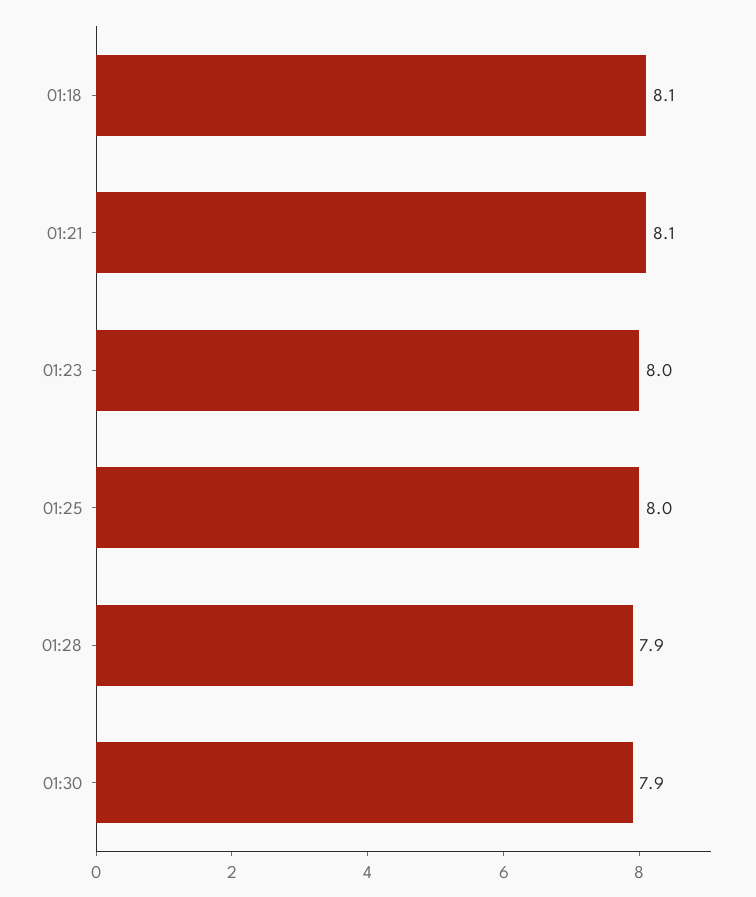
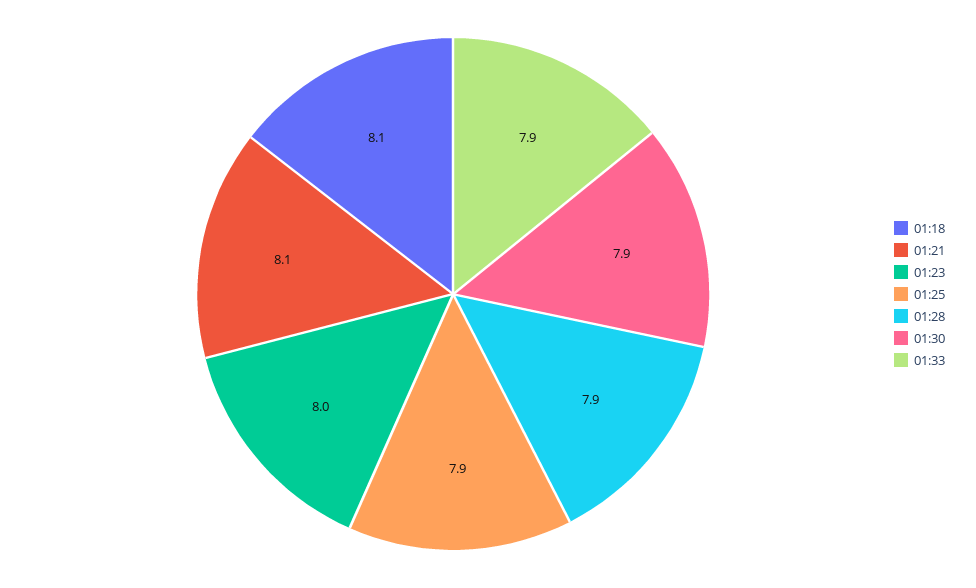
01:25: 8 -> 7.9
01:33: none -> 7.9

